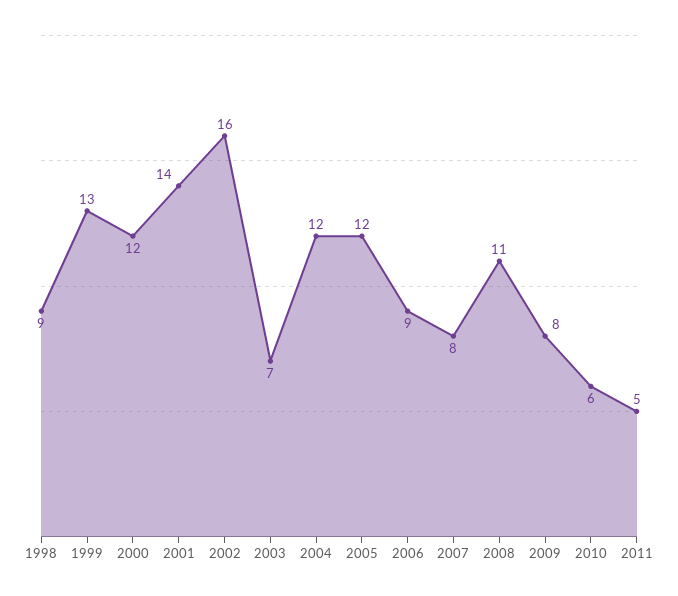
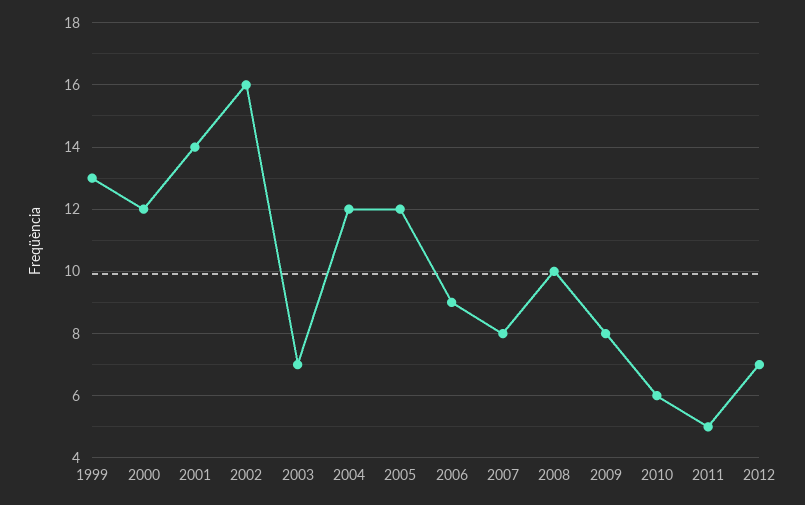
1998: 9 -> none
2008: 11 -> 10
2012: none -> 7

